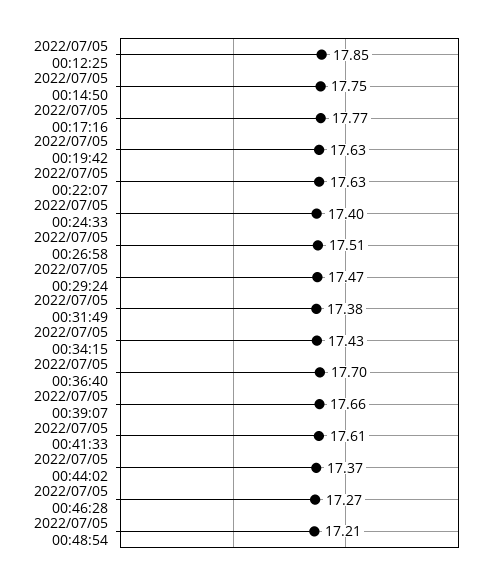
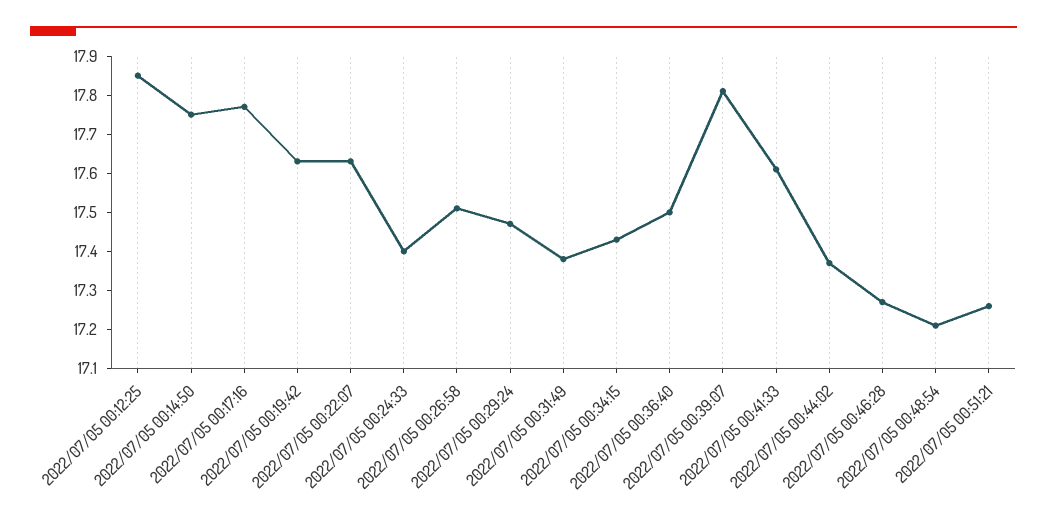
2022/07/05 00:36:40: 17.7 -> 17.5
2022/07/05 00:39:07: 17.66 -> 17.8
2022/07/05 00:51:21: none -> 17.25

